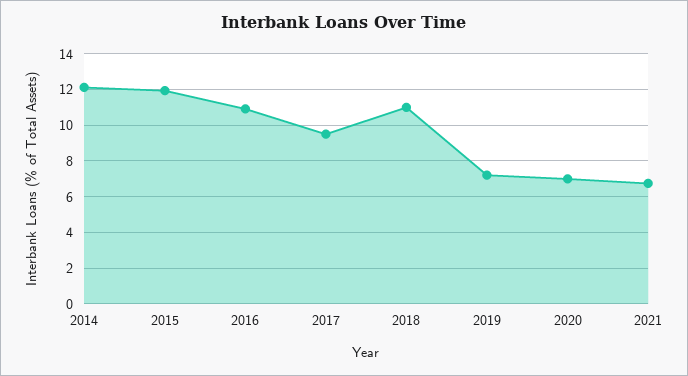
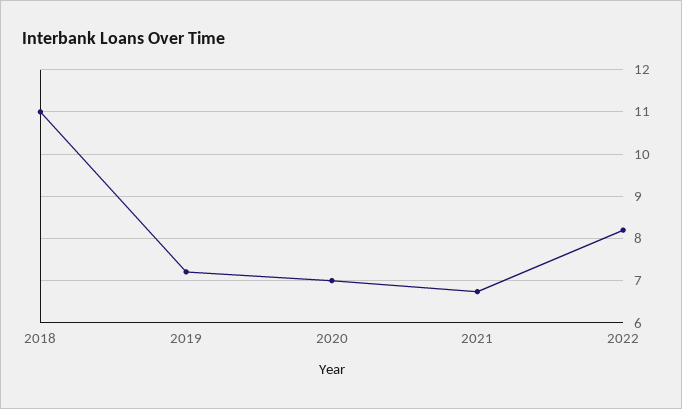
2014: 12 -> none
2015: 12 -> none
2016: 11 -> none
2017: 9.5 -> none
2022: none -> 8.2

